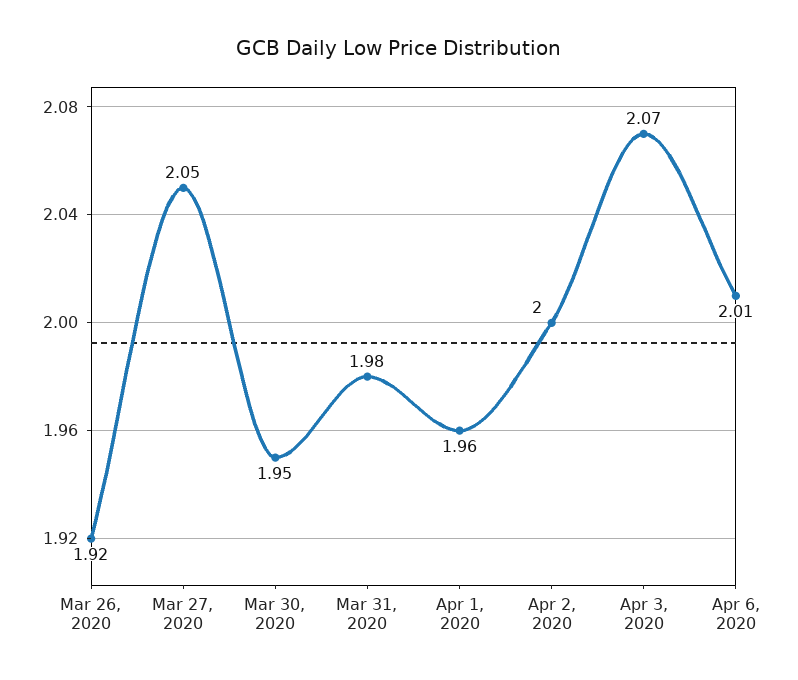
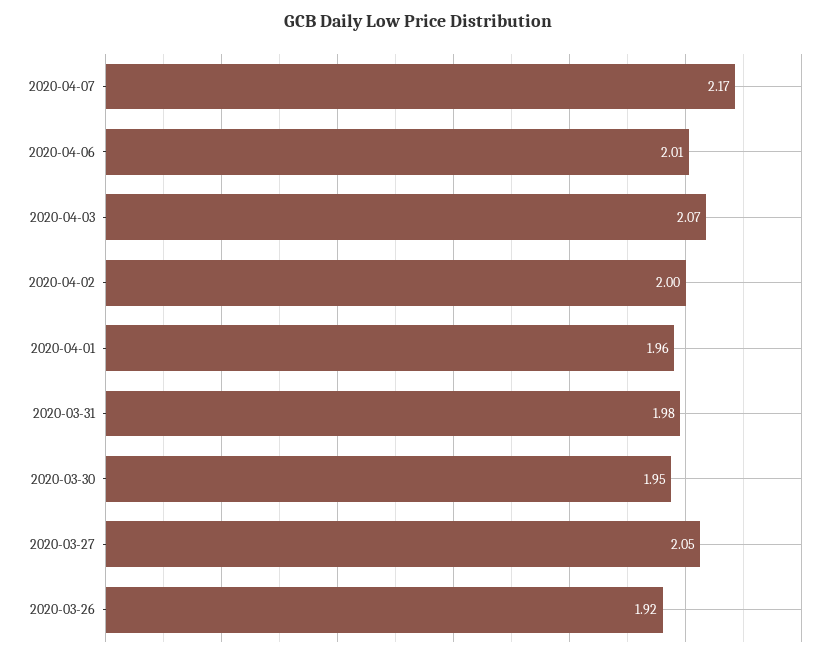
2020-04-07: none -> 2.17

